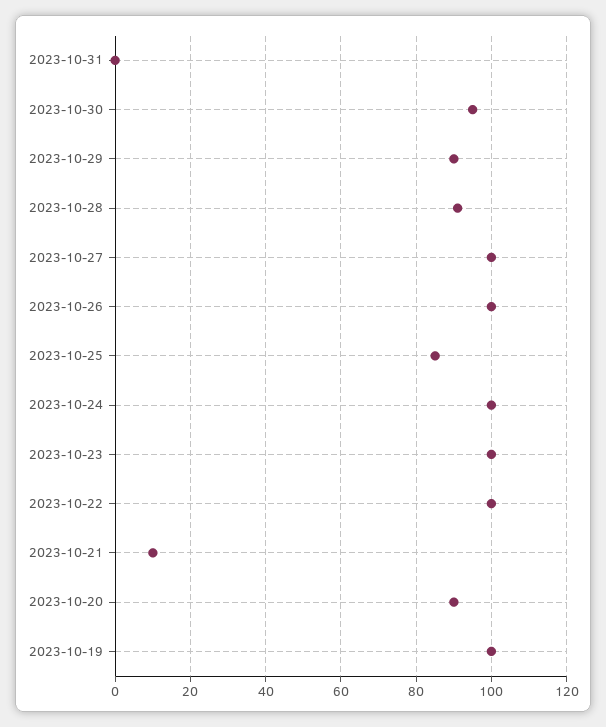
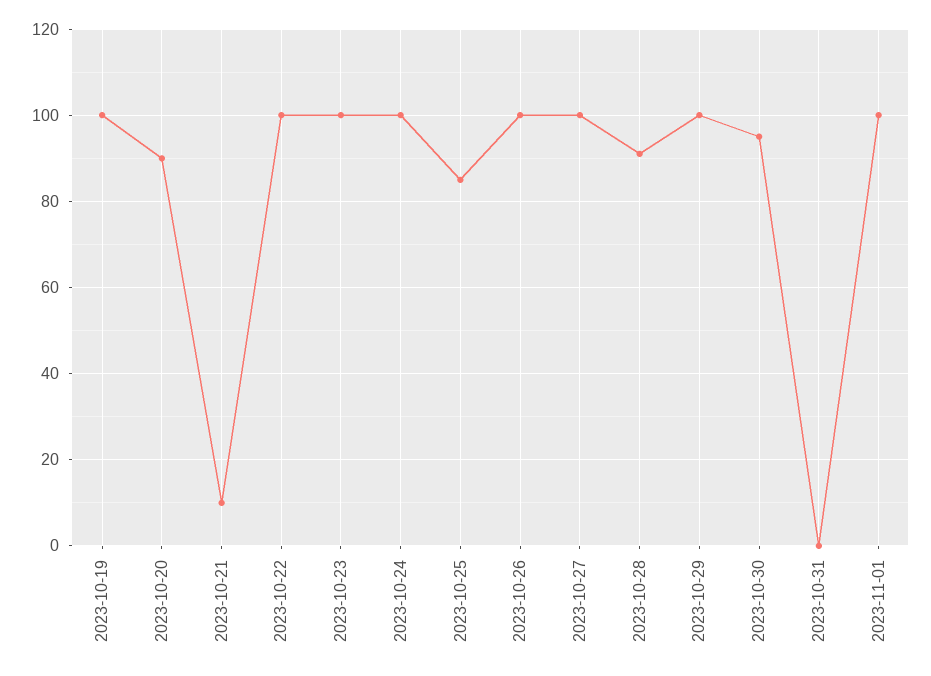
2023-10-29: 90 -> 100
2023-11-01: none -> 100

